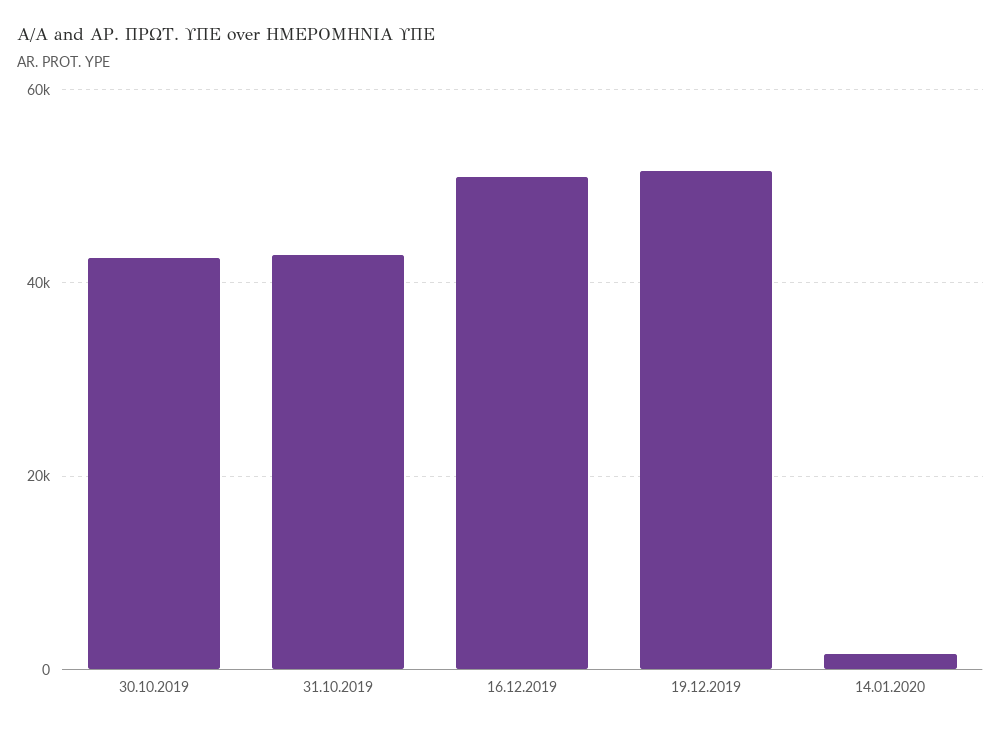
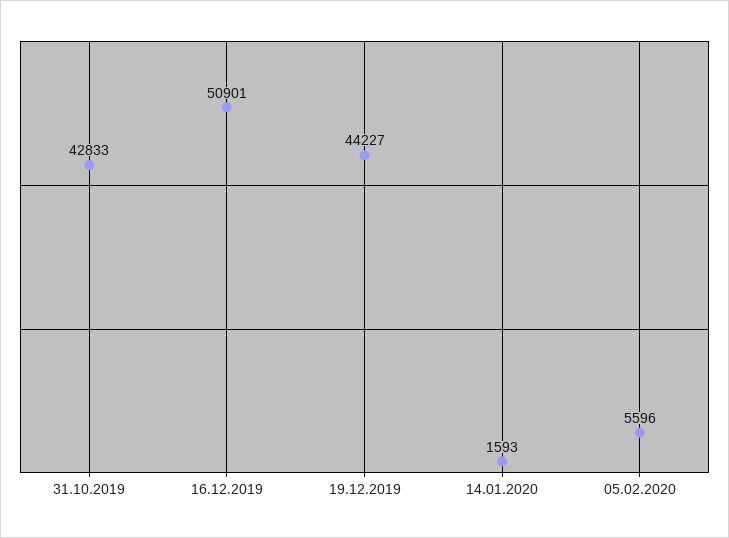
30.10.2019: 42000 -> none
19.12.2019: 52000 -> 44227
05.02.2020: none -> 5596

